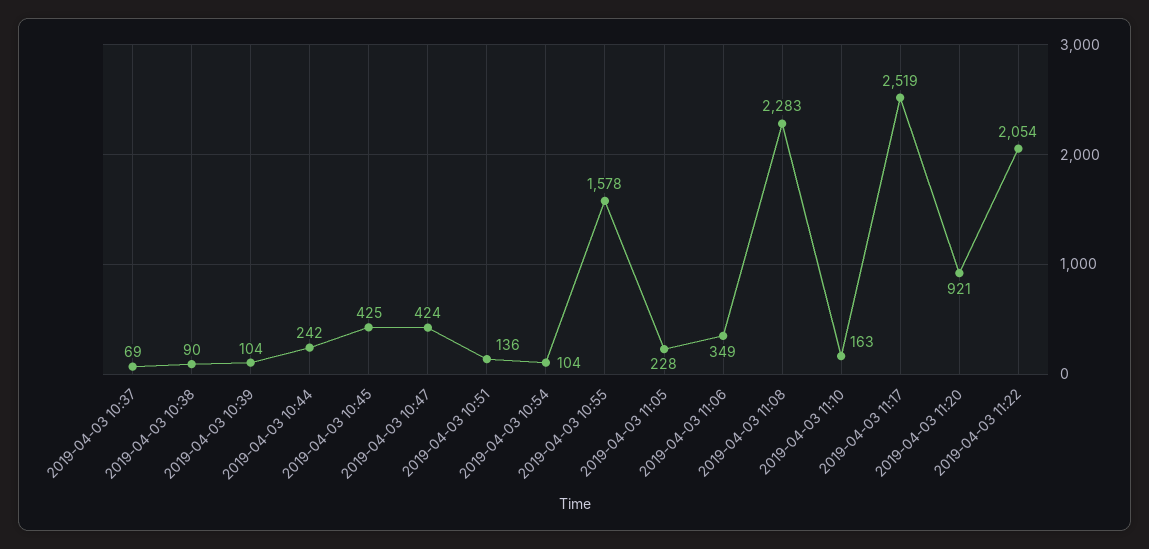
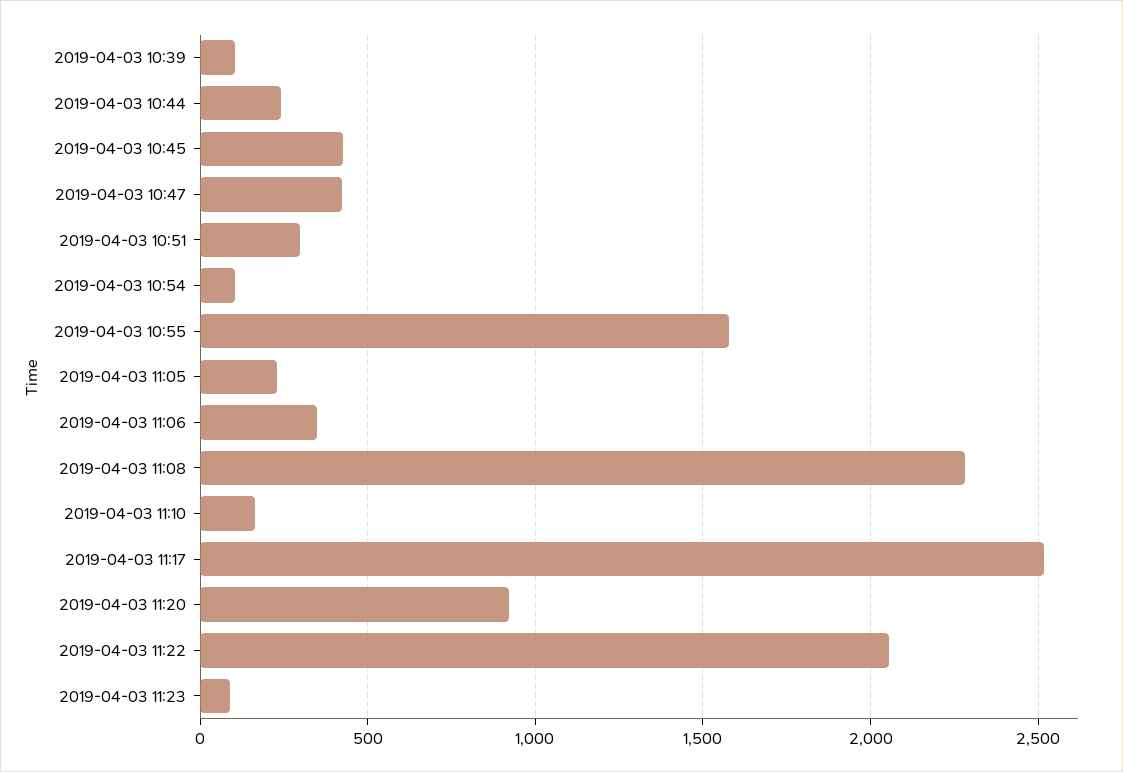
2019-04-03 10:37: 69 -> none
2019-04-03 10:38: 90 -> none
2019-04-03 10:51: 136 -> 300
2019-04-03 11:23: none -> 100

